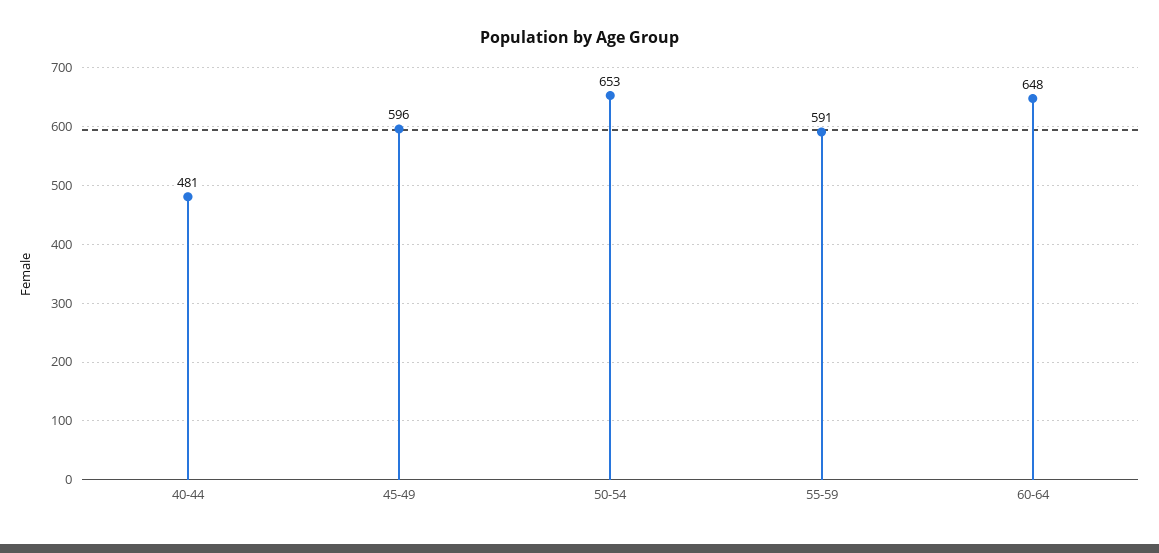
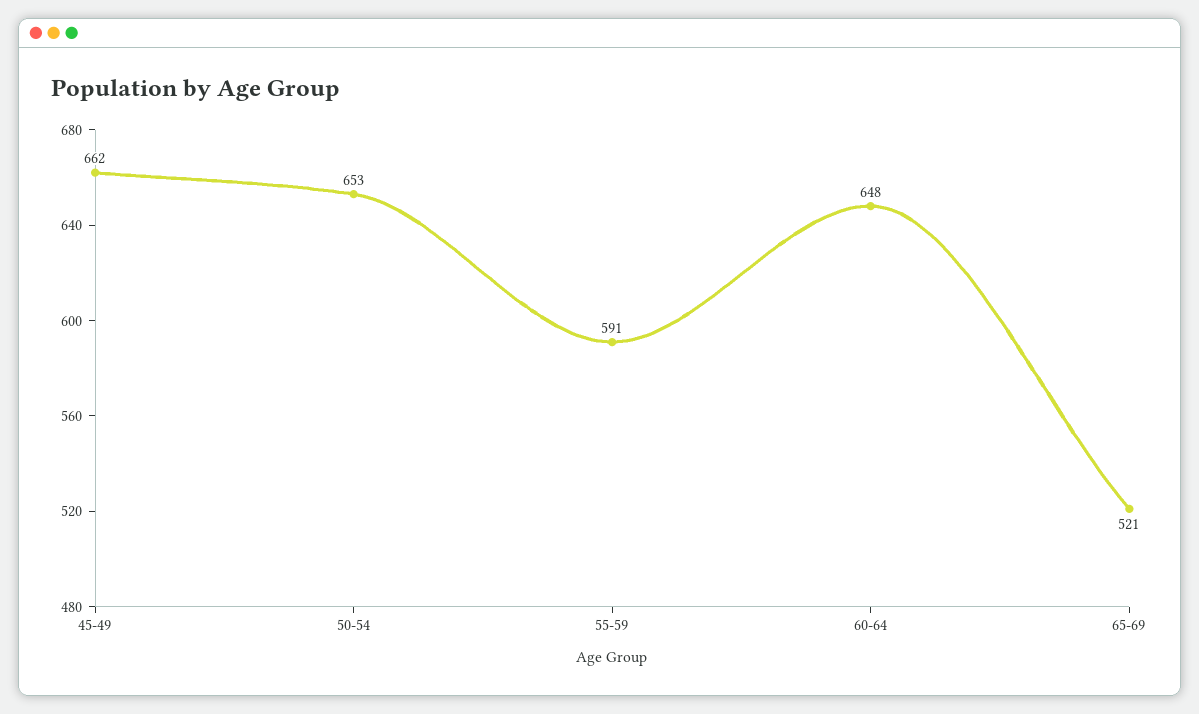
40-44: 481 -> none
45-49: 596 -> 662
65-69: none -> 521

